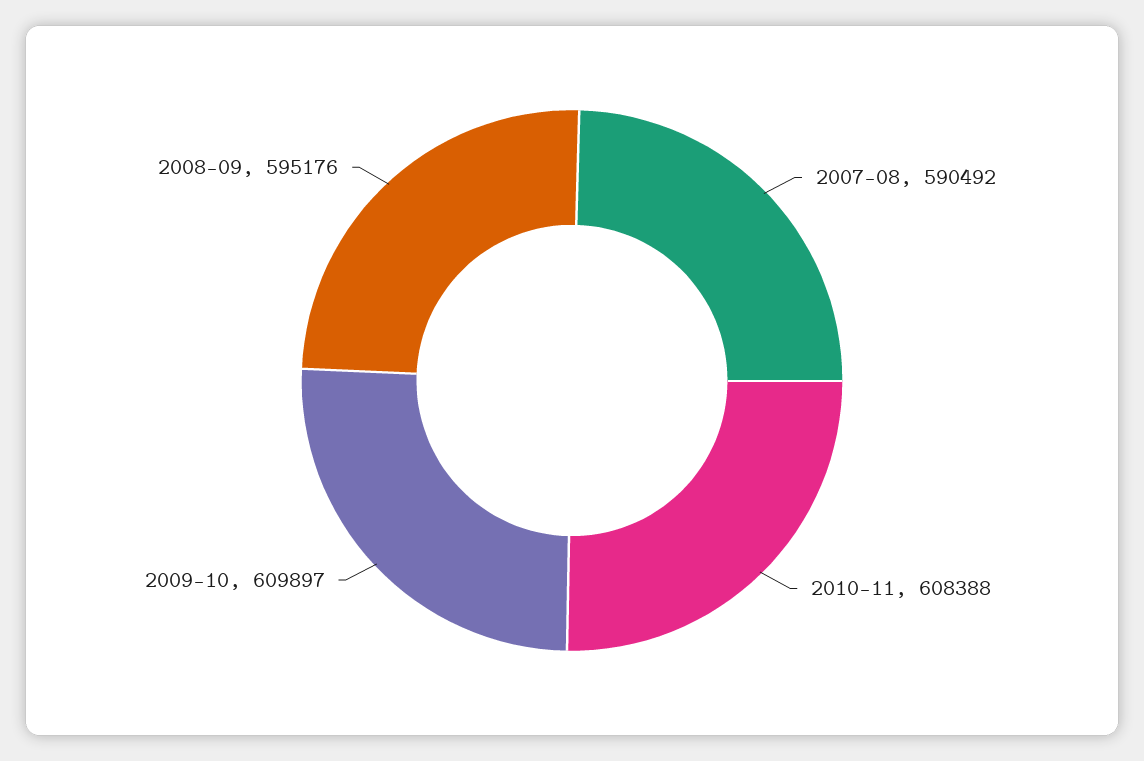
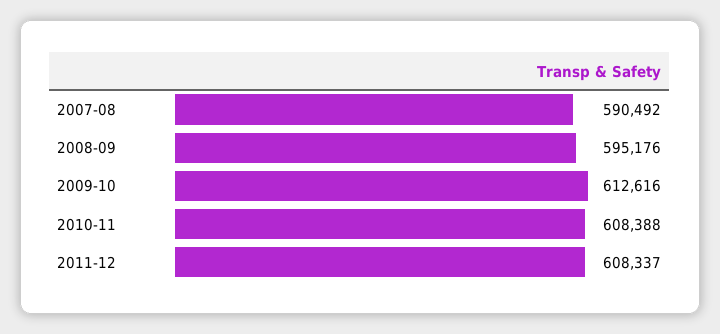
2009-10: 609897 -> 612616
2011-12: none -> 608337

